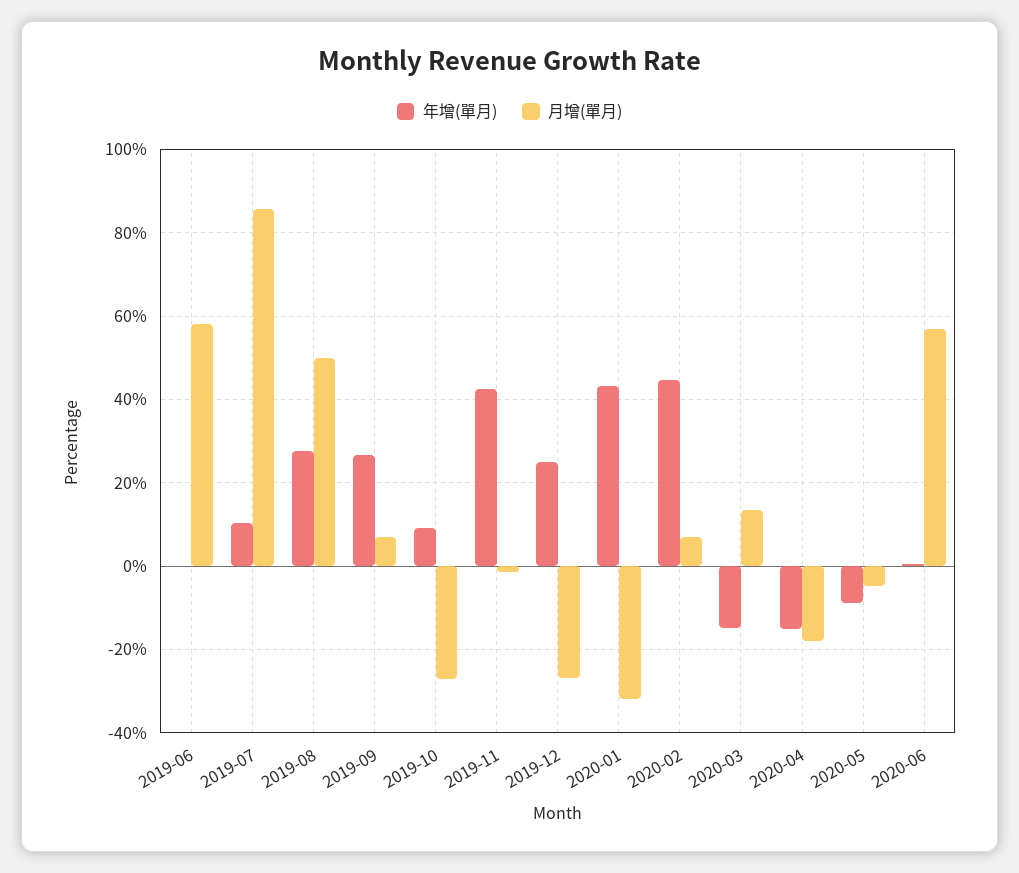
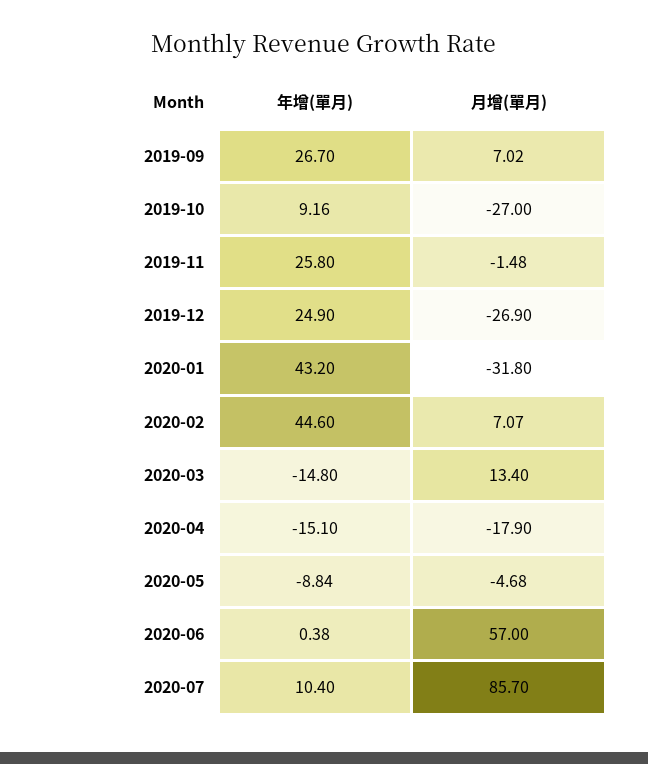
年增(單月), 2019-06: 0 -> none
月增(單月), 2019-06: 58 -> none
年增(單月), 2019-07: 10 -> none
月增(單月), 2019-07: 86 -> none
年增(單月), 2019-08: 28 -> none
月增(單月), 2019-08: 50 -> none
年增(單月), 2019-11: 42 -> 25.8
年增(單月), 2020-07: none -> 10.4
月增(單月), 2020-07: none -> 85.7

